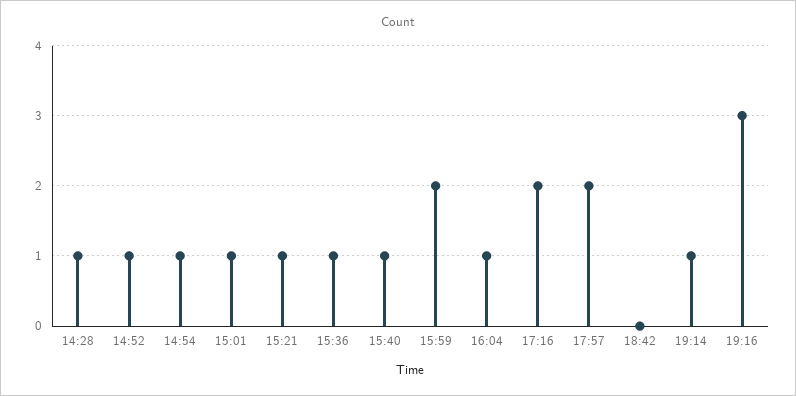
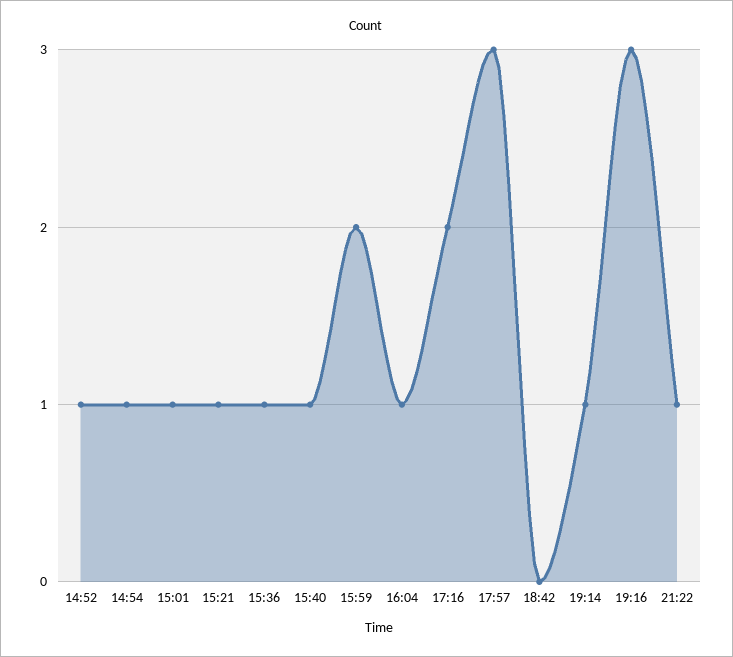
14:28: 1 -> none
17:57: 2 -> 3
21:22: none -> 1

